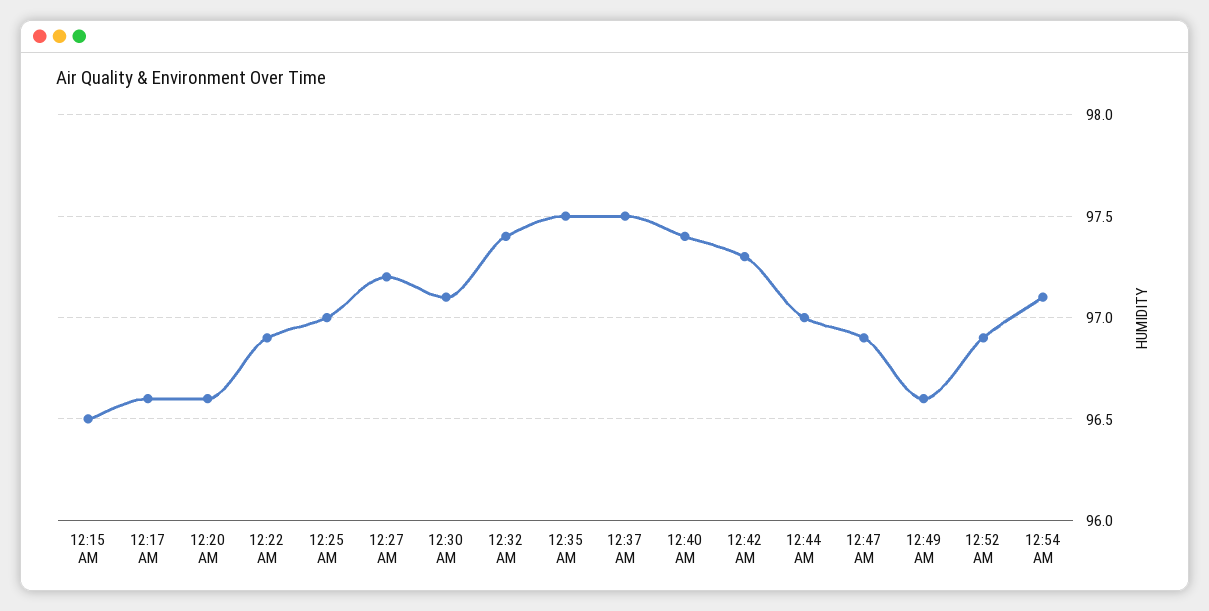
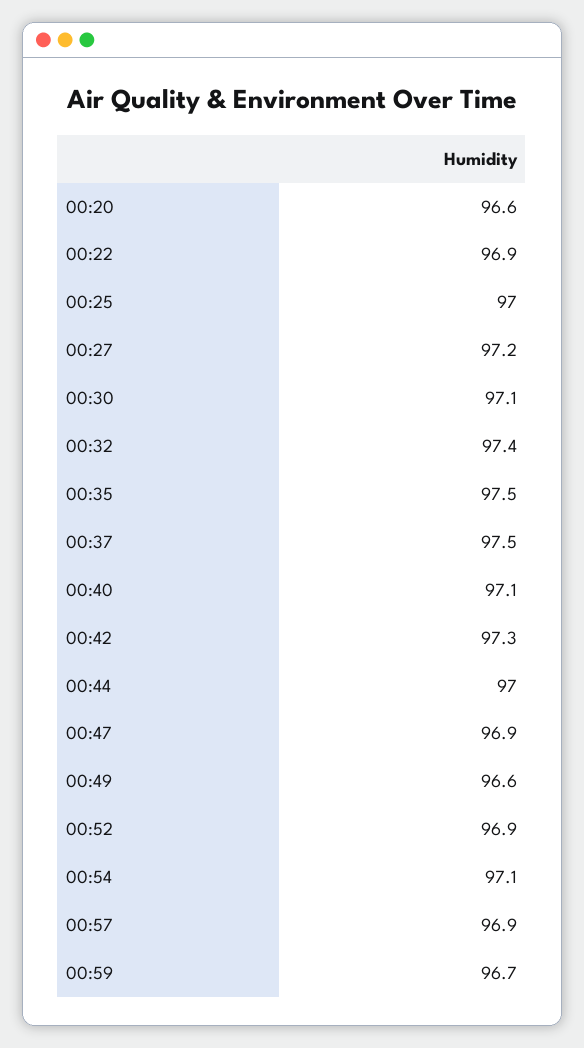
12:15 AM: 96.5 -> none
12:17 AM: 96.6 -> none
12:40 AM: 97.4 -> 97.1
00:57: none -> 96.9
00:59: none -> 96.7

